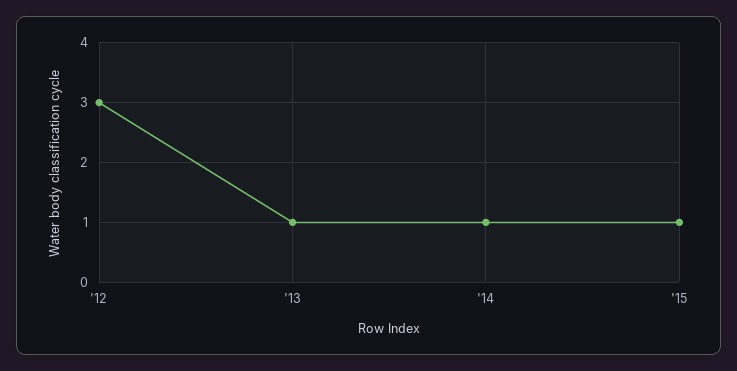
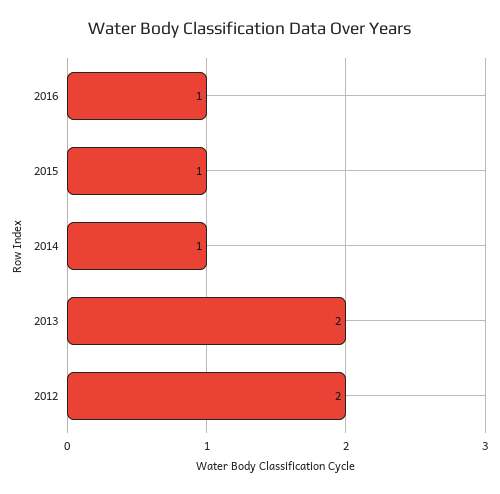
'12: 3 -> 2
'13: 1 -> 2
2016: none -> 1

